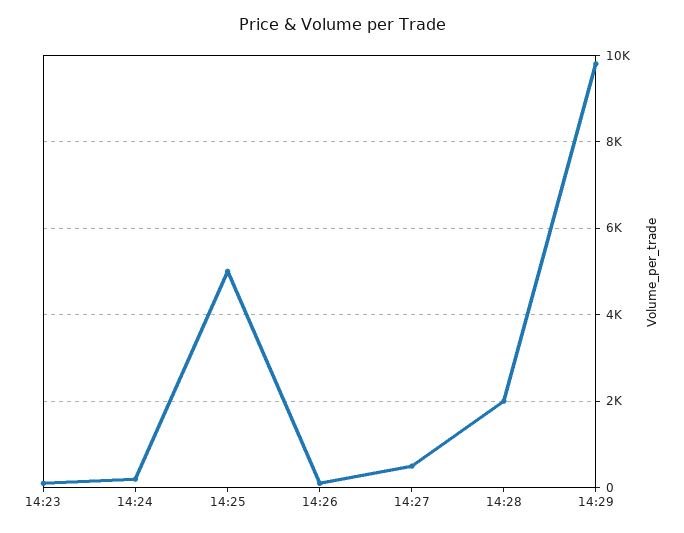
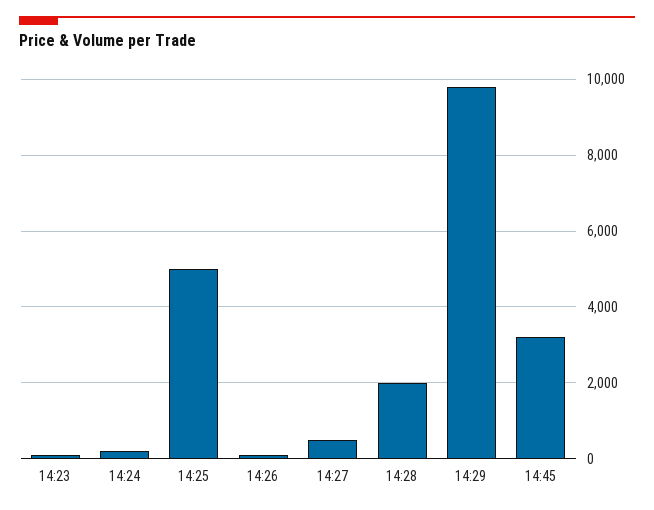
14:45: none -> 3200

